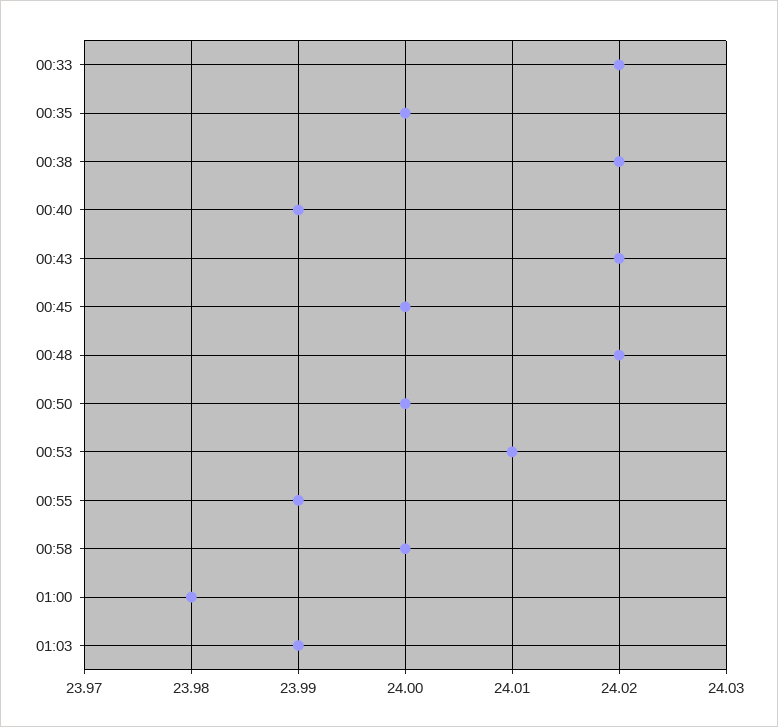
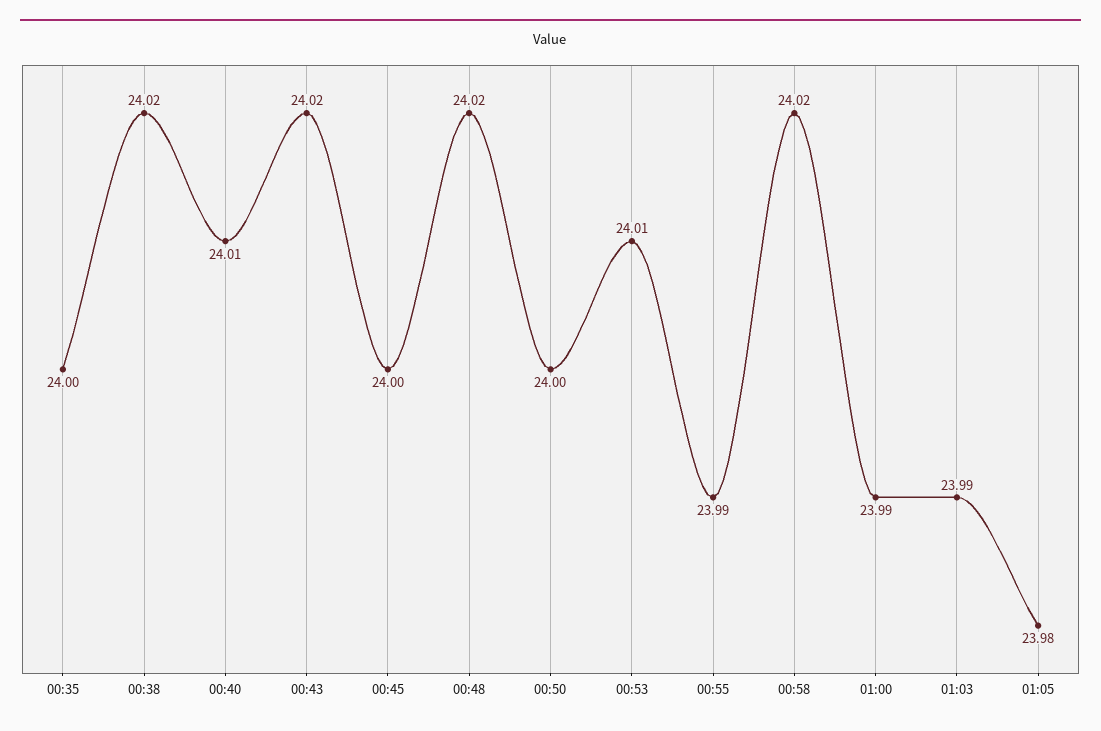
00:33: 24.02 -> none
00:40: 23.99 -> 24.01
00:58: 24 -> 24.02
01:00: 23.98 -> 23.99
01:05: none -> 23.98

